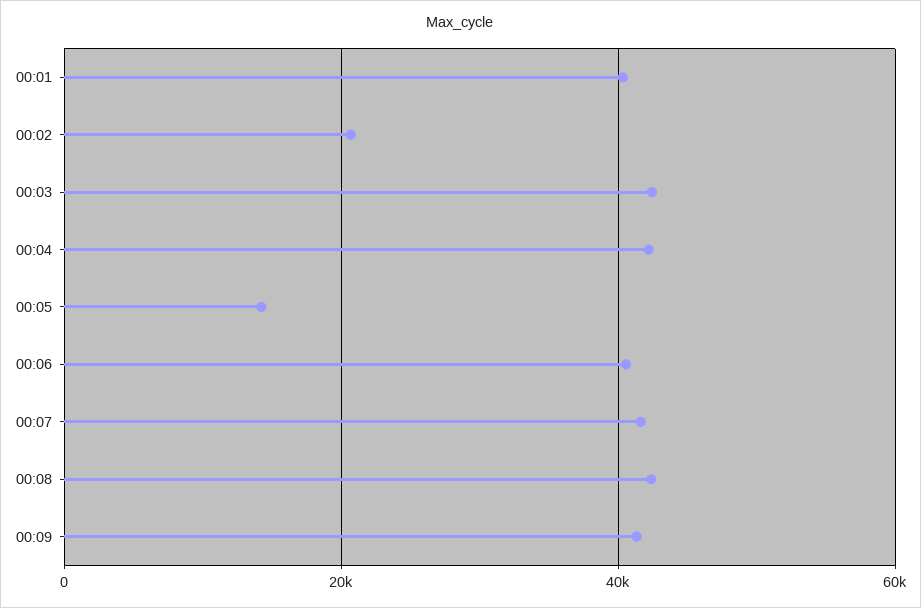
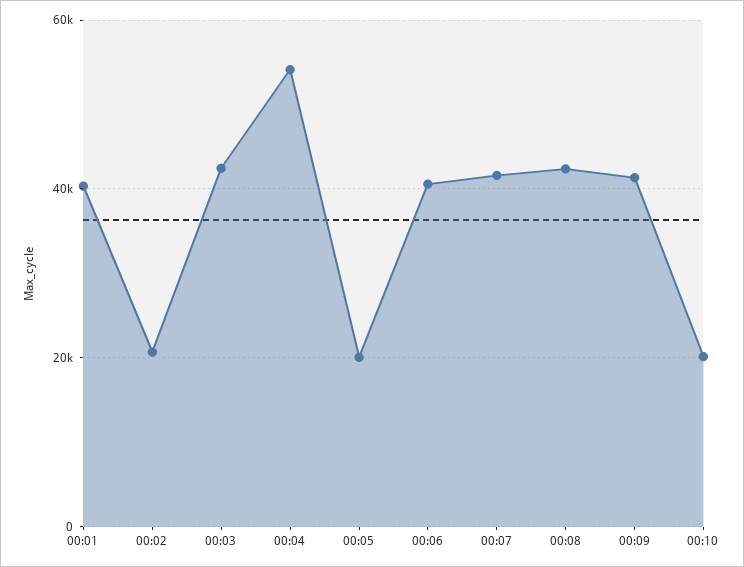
00:04: 42000 -> 54000
00:05: 14000 -> 20000
00:10: none -> 20000

